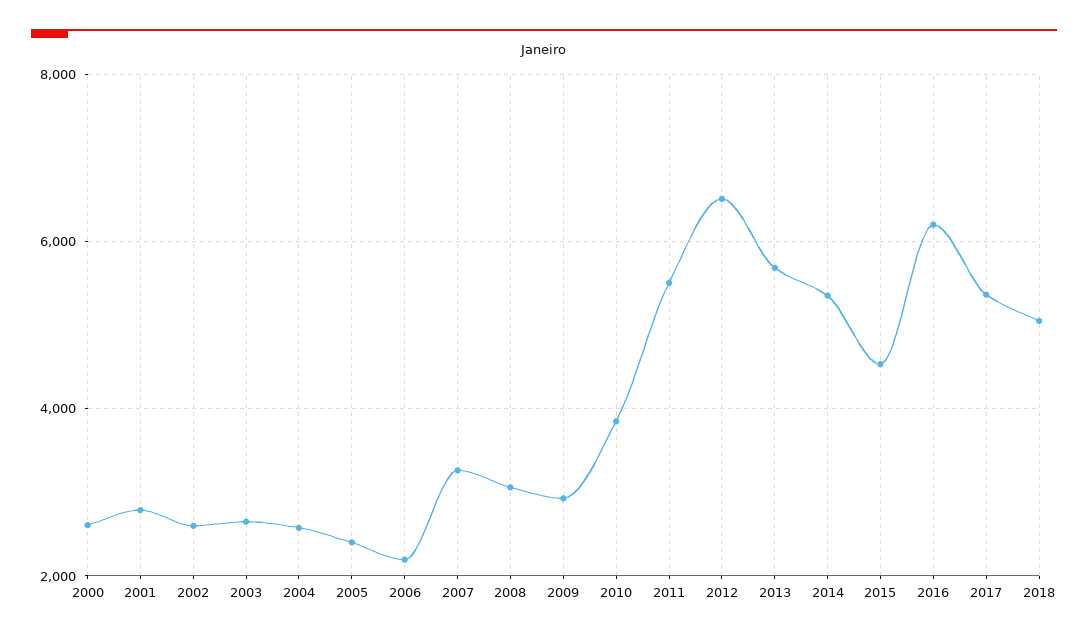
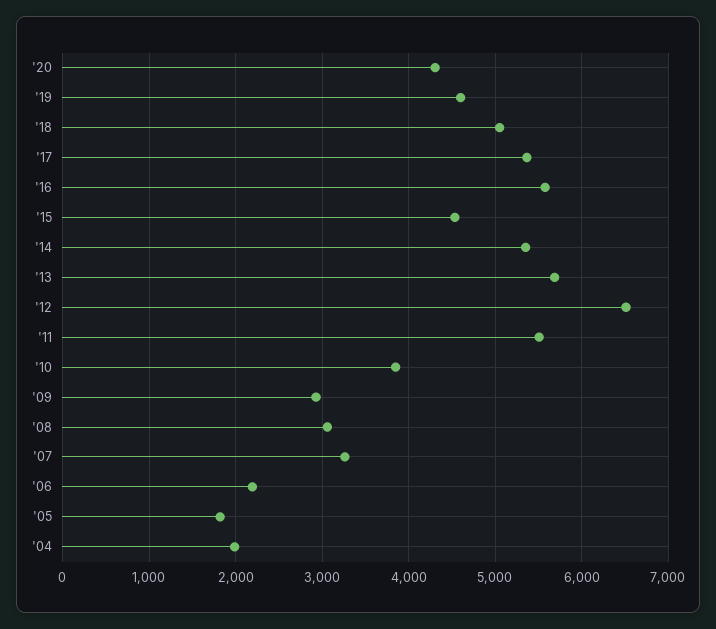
2000: 2600 -> none
2001: 2800 -> none
2002: 2600 -> none
2003: 2600 -> none
2004: 2600 -> 2000
2005: 2400 -> 1800
2016: 6200 -> 5600
'20: none -> 4300
'19: none -> 4600

